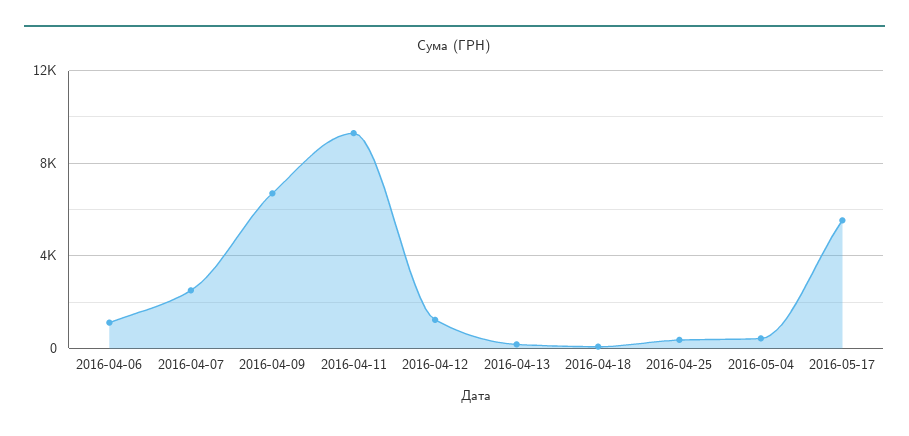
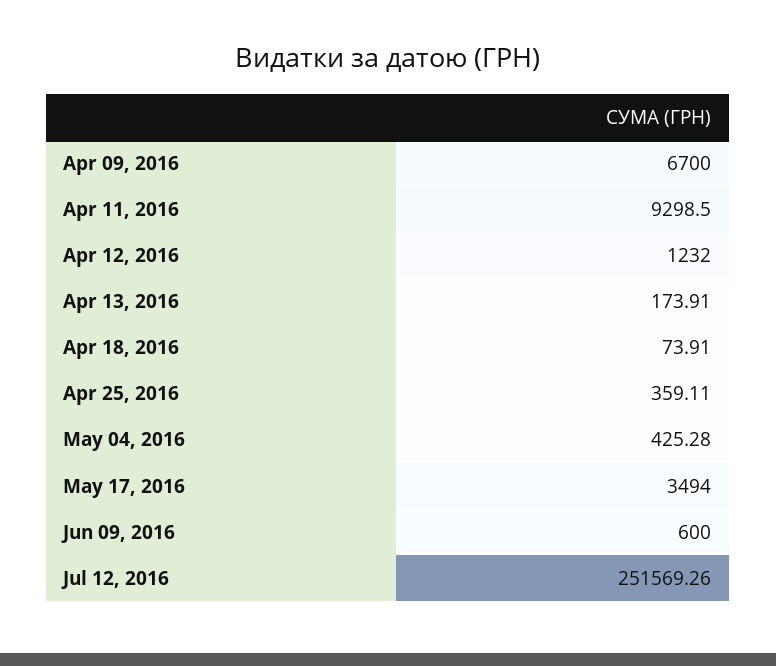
2016-04-06: 1000 -> none
2016-04-07: 2500 -> none
2016-05-17: 5500 -> 3494
Jun 09, 2016: none -> 600
Jul 12, 2016: none -> 251569.26

